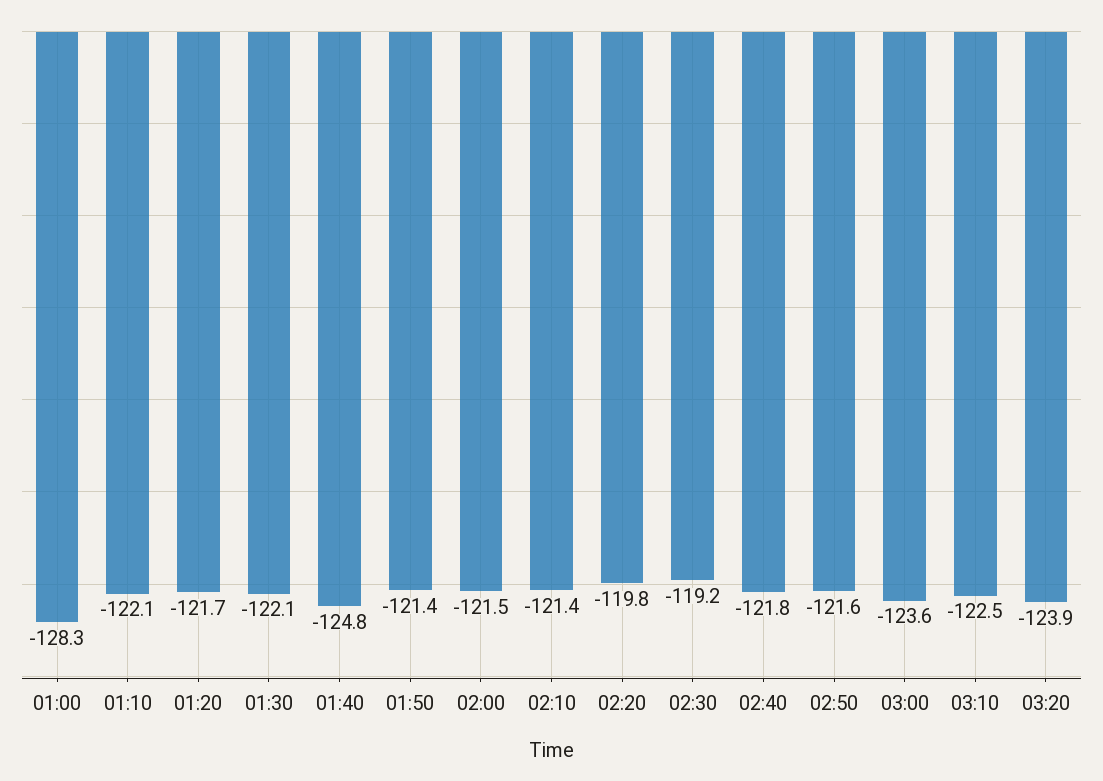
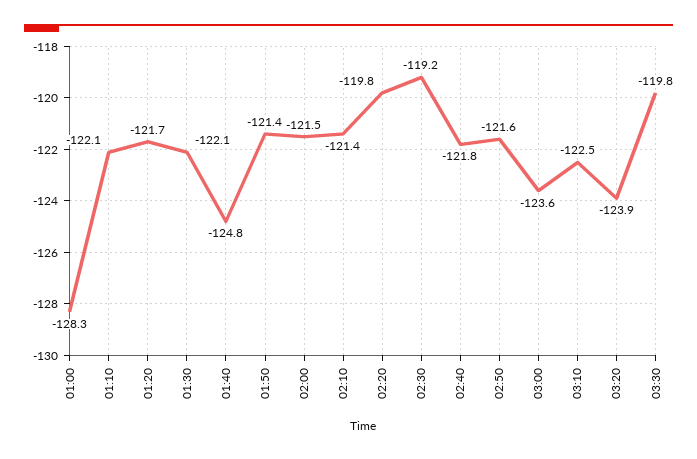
03:30: none -> -119.8

